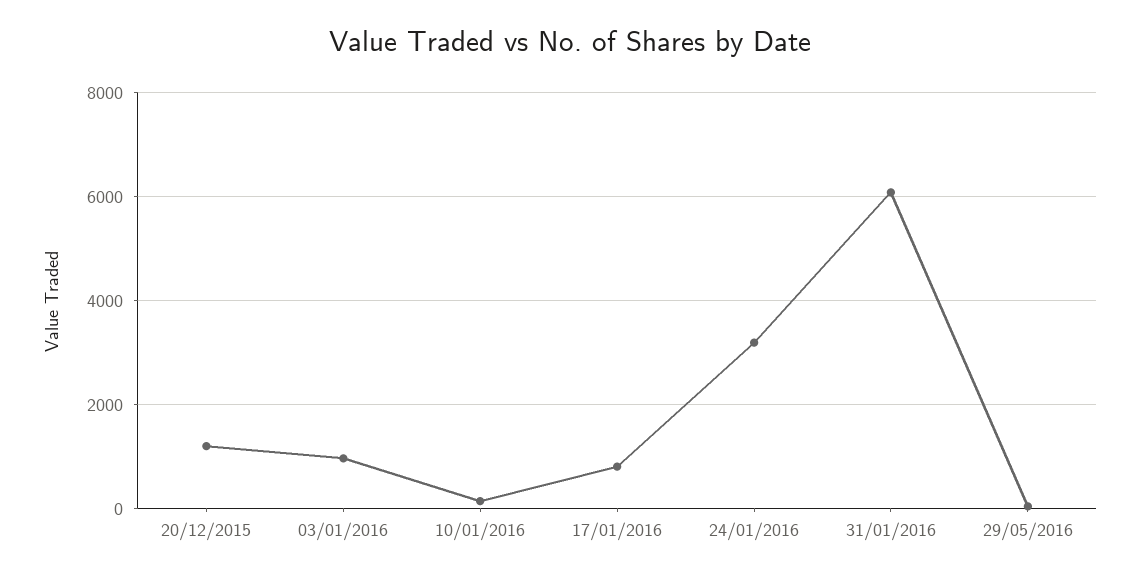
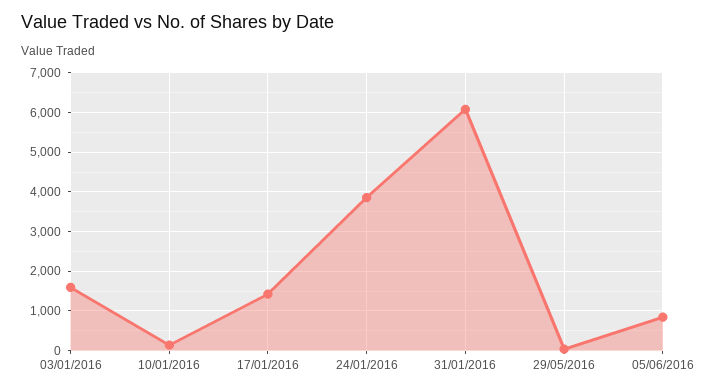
20/12/2015: 1200 -> none
03/01/2016: 1000 -> 1600
17/01/2016: 800 -> 1400
24/01/2016: 3200 -> 3800
05/06/2016: none -> 800

